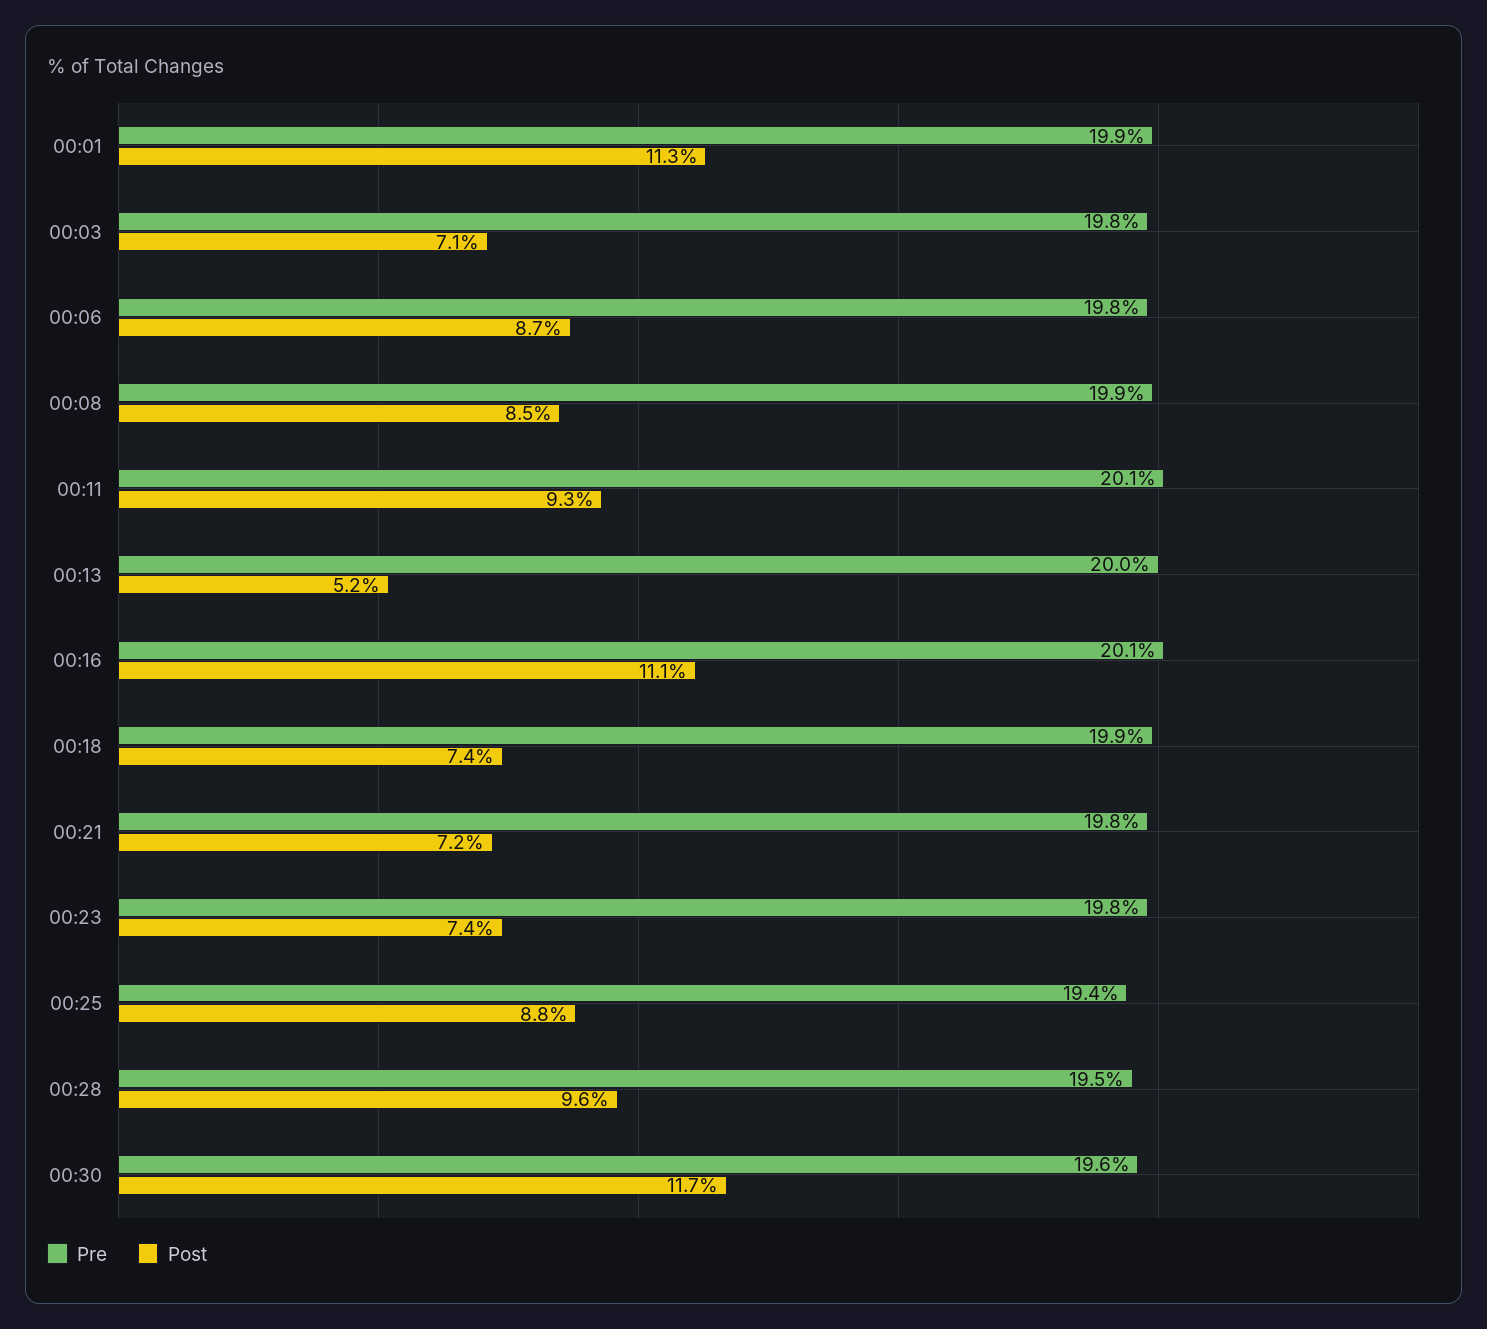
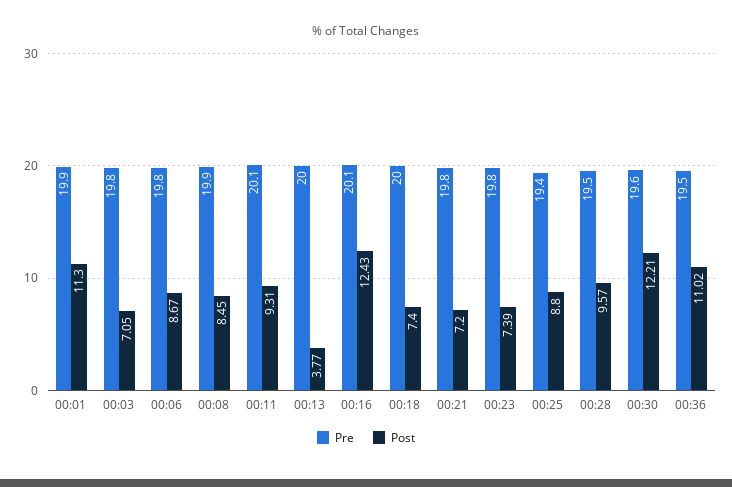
Post, 00:13: 5.2 -> 3.77
Post, 00:16: 11.1 -> 12.43
Pre, 00:18: 19.9 -> 20
Post, 00:30: 11.7 -> 12.21
Pre, 00:36: none -> 19.5
Post, 00:36: none -> 11.02

